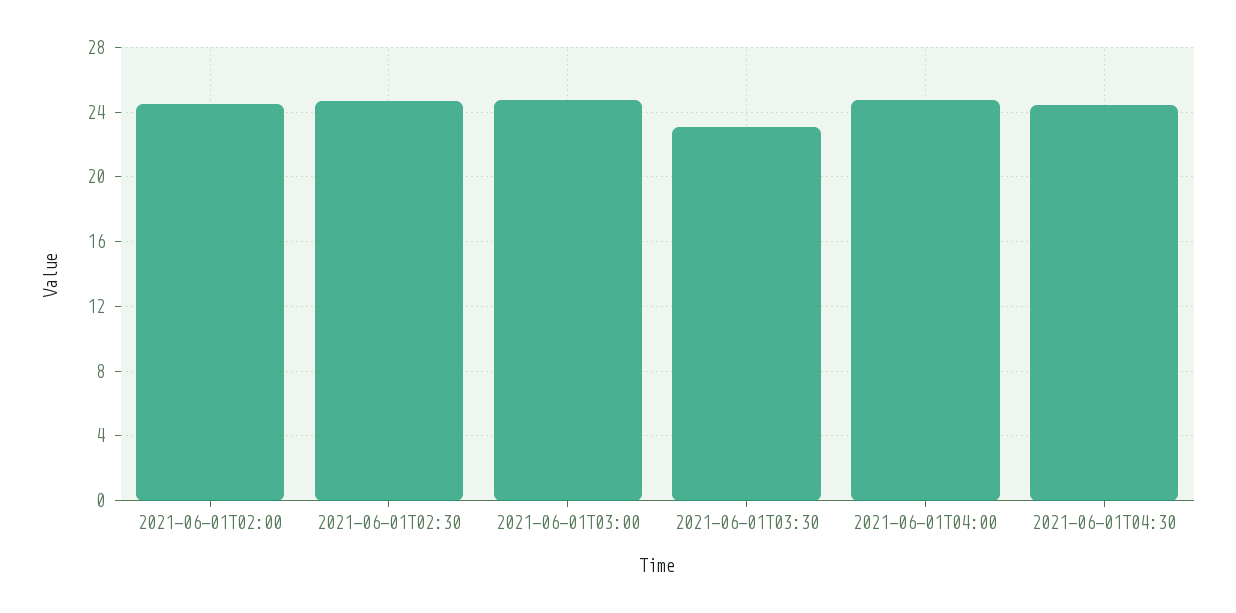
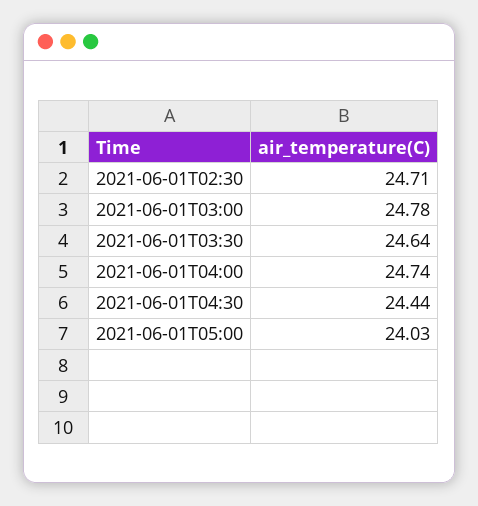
2021-06-01T02:00: 24.5 -> none
2021-06-01T03:30: 23 -> 24.64
2021-06-01T05:00: none -> 24.03

